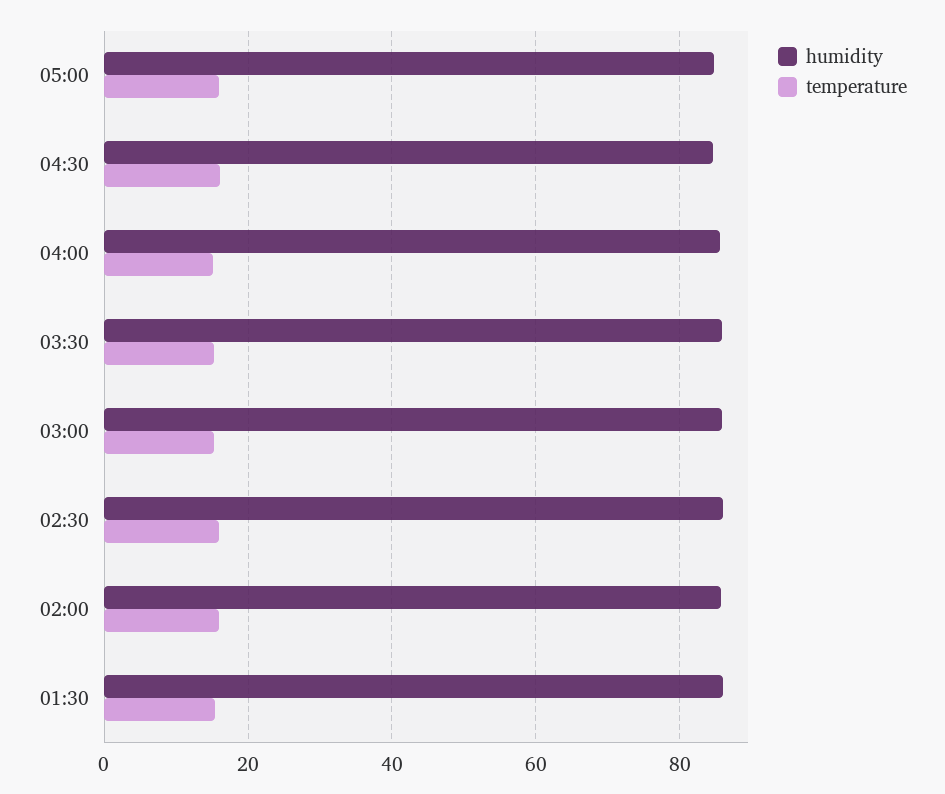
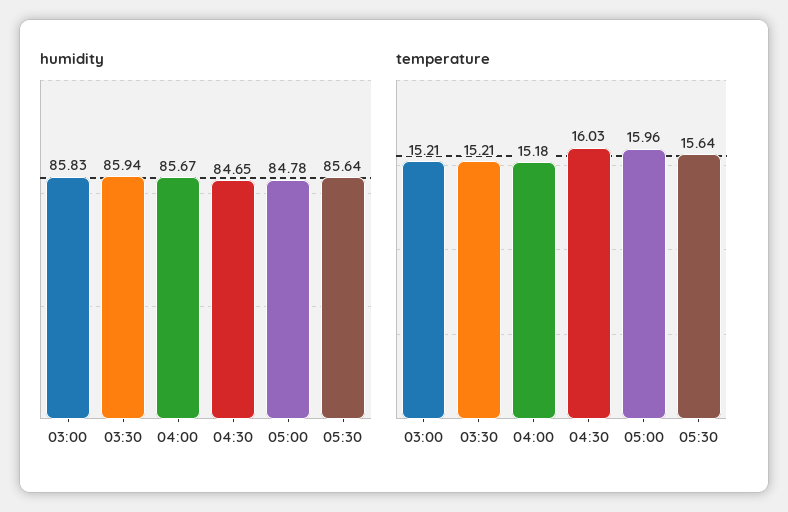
humidity, 02:30: 86 -> none
temperature, 02:30: 16 -> none
humidity, 02:00: 86 -> none
temperature, 02:00: 16 -> none
humidity, 01:30: 86 -> none
temperature, 01:30: 16 -> none
humidity, 05:30: none -> 85.64
temperature, 05:30: none -> 15.64

